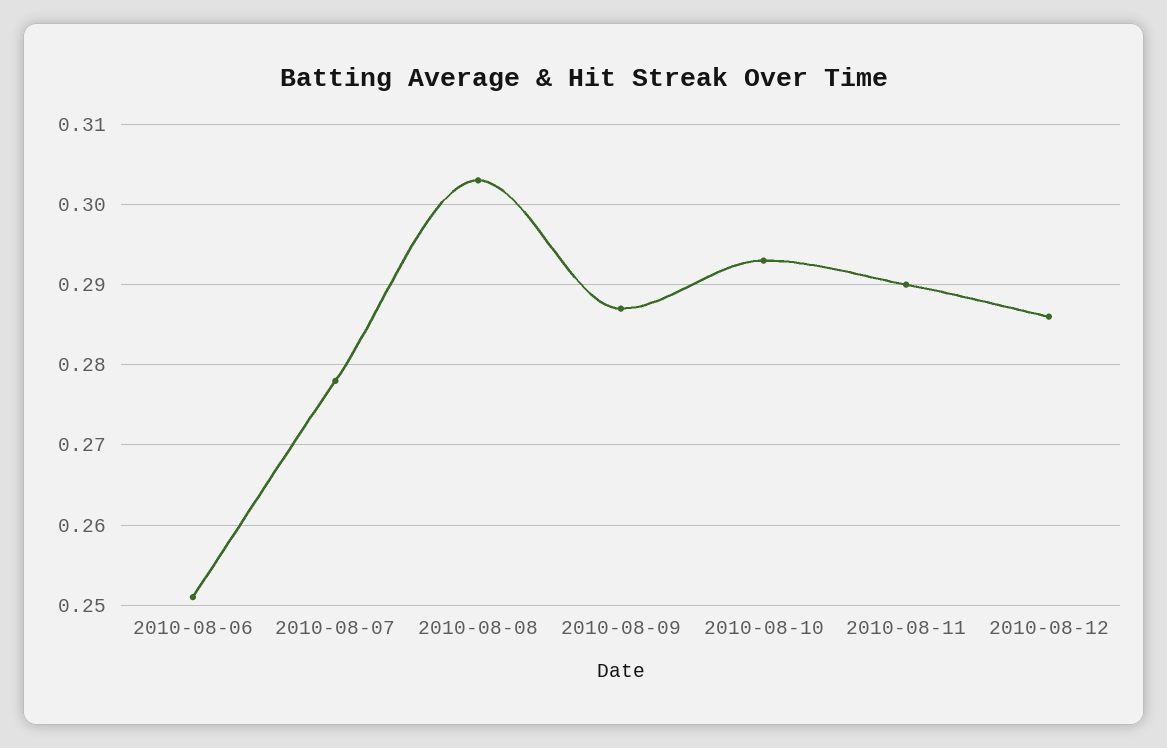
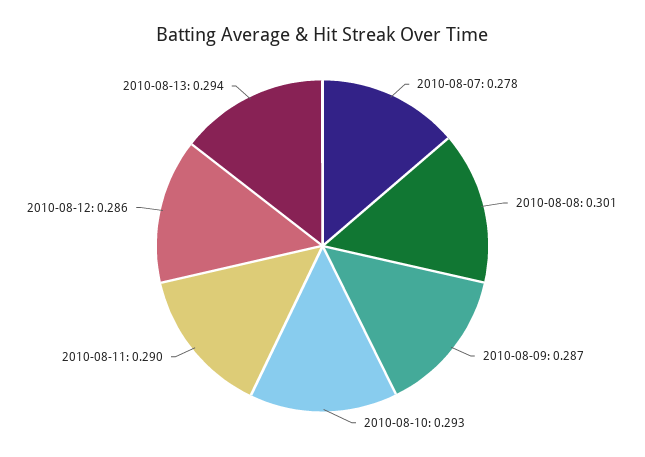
2010-08-06: 0.251 -> none
2010-08-08: 0.303 -> 0.301
2010-08-13: none -> 0.294

